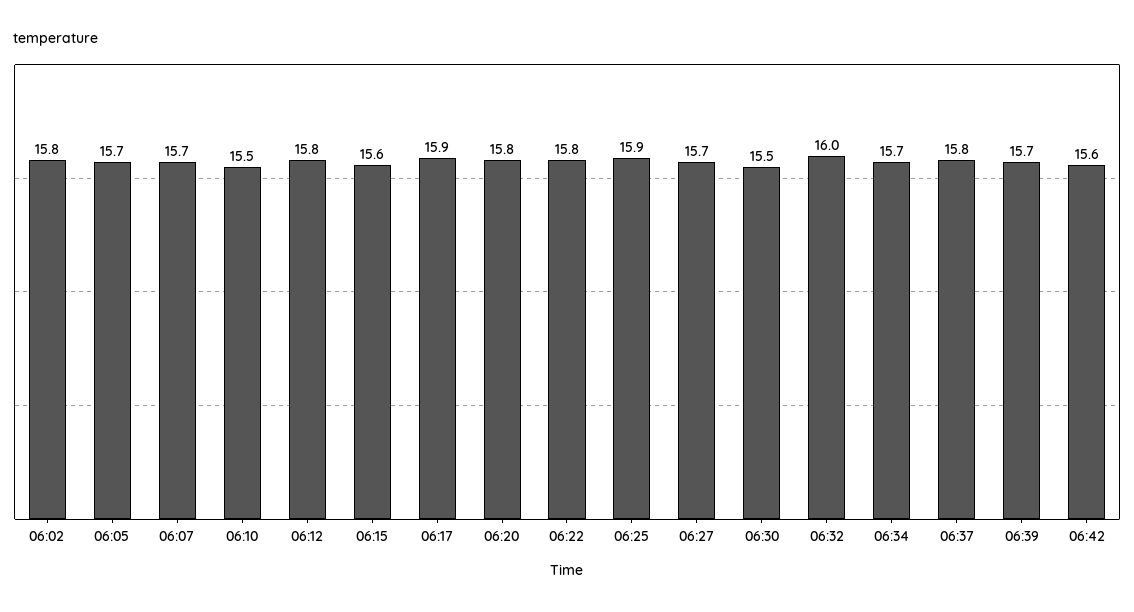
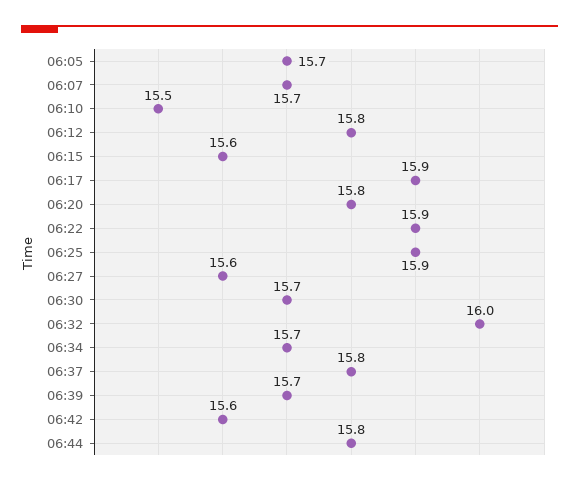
06:02: 15.8 -> none
06:22: 15.8 -> 15.9
06:27: 15.7 -> 15.6
06:30: 15.5 -> 15.7
06:44: none -> 15.8

